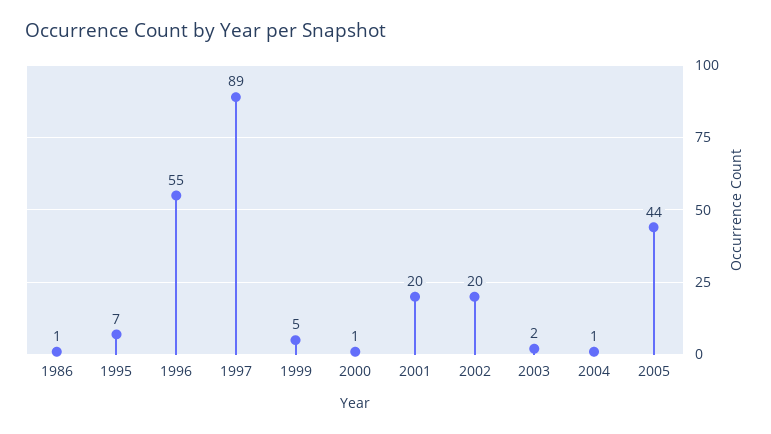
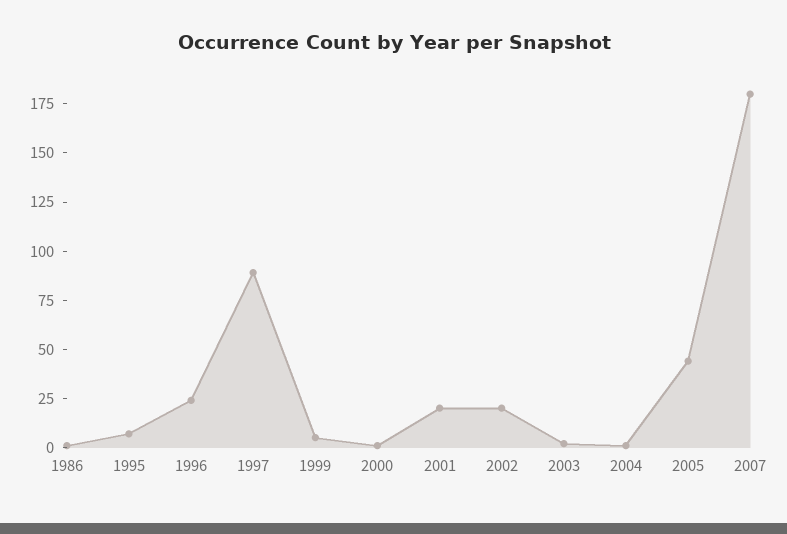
1996: 55 -> 25
2007: none -> 180

